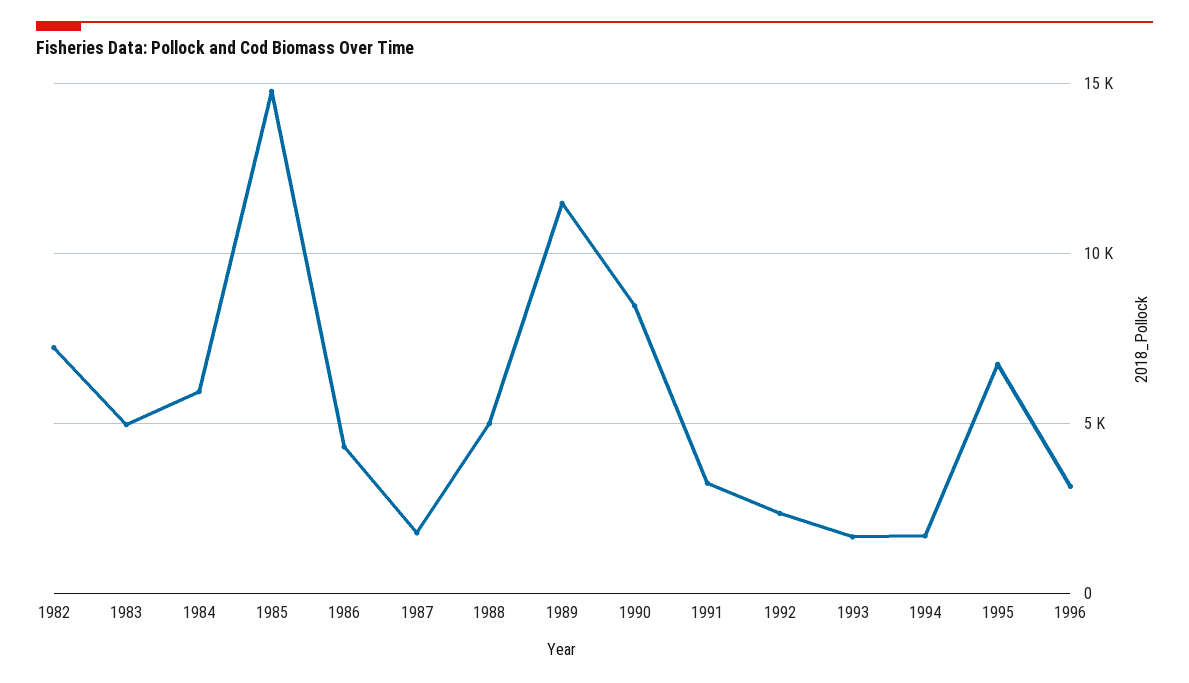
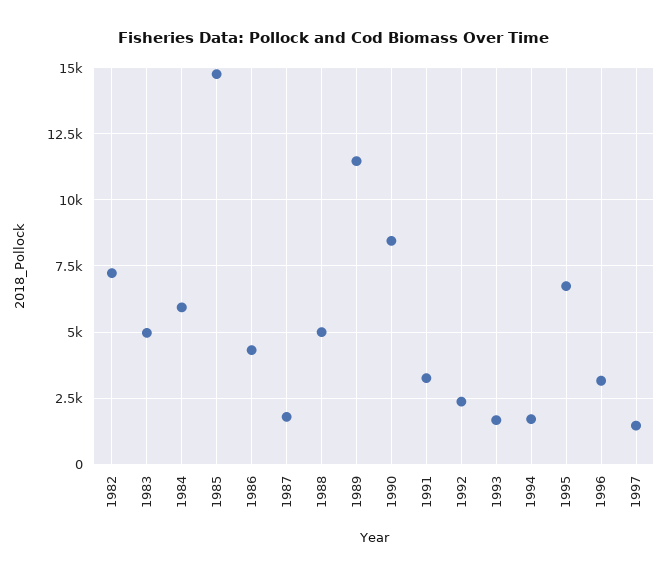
1997: none -> 1500

